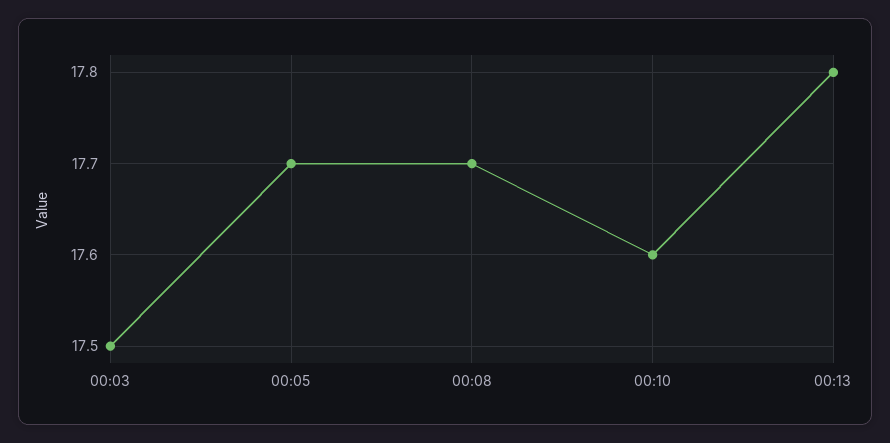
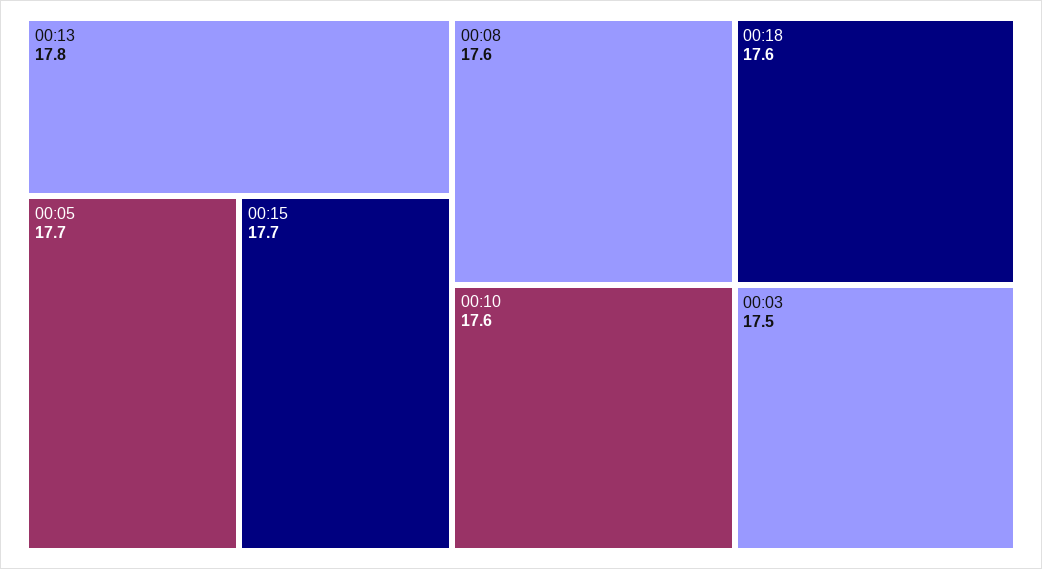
00:08: 17.7 -> 17.6
00:15: none -> 17.7
00:18: none -> 17.6

